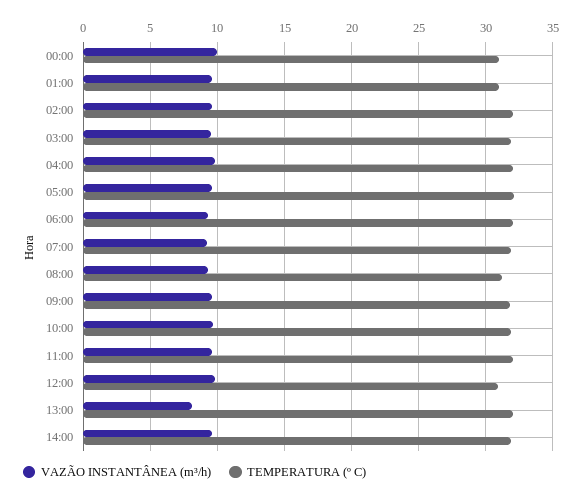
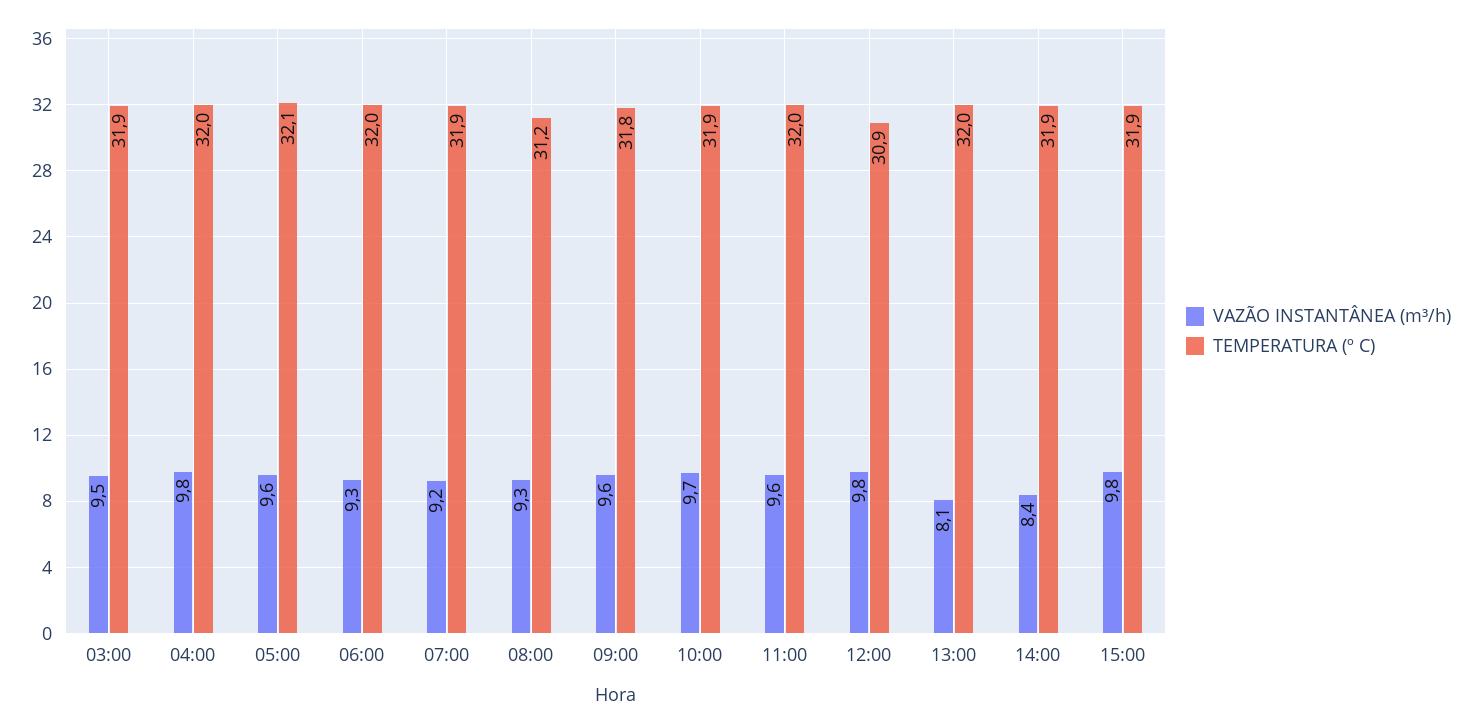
VAZÃO INSTANTÂNEA (m³/h), 00:00: 10 -> none
TEMPERATURA (º C), 00:00: 31 -> none
VAZÃO INSTANTÂNEA (m³/h), 01:00: 9.5 -> none
TEMPERATURA (º C), 01:00: 31 -> none
VAZÃO INSTANTÂNEA (m³/h), 02:00: 9.5 -> none
TEMPERATURA (º C), 02:00: 32 -> none
VAZÃO INSTANTÂNEA (m³/h), 14:00: 9.5 -> 8.4
VAZÃO INSTANTÂNEA (m³/h), 15:00: none -> 9.8
TEMPERATURA (º C), 15:00: none -> 31.9

